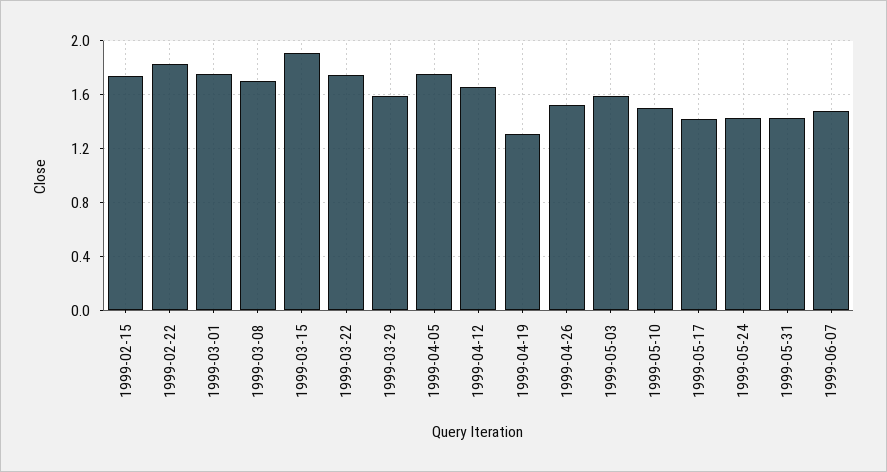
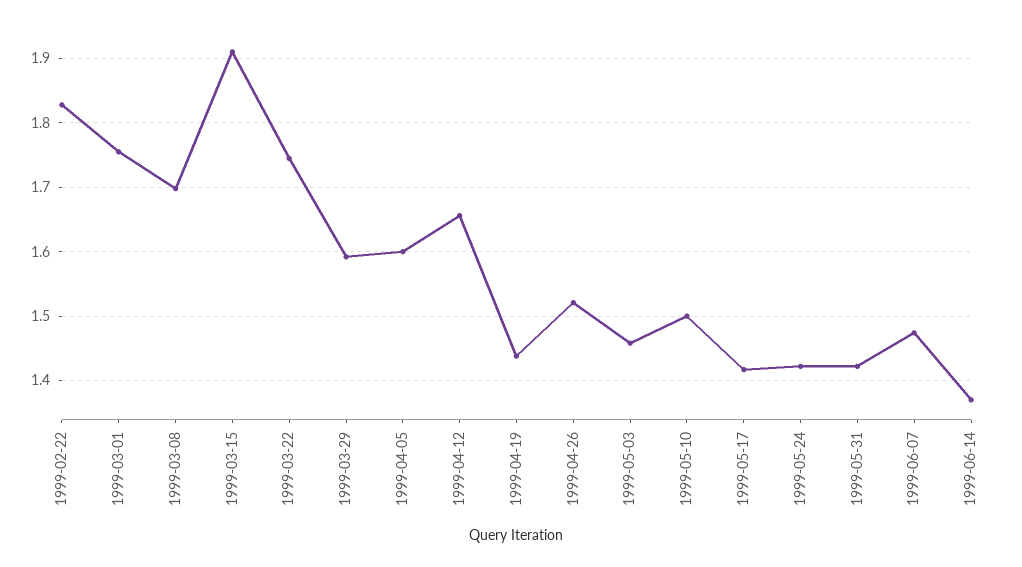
1999-02-15: 1.75 -> none
1999-04-05: 1.75 -> 1.6
1999-04-19: 1.3 -> 1.44
1999-05-03: 1.6 -> 1.46
1999-06-14: none -> 1.37

